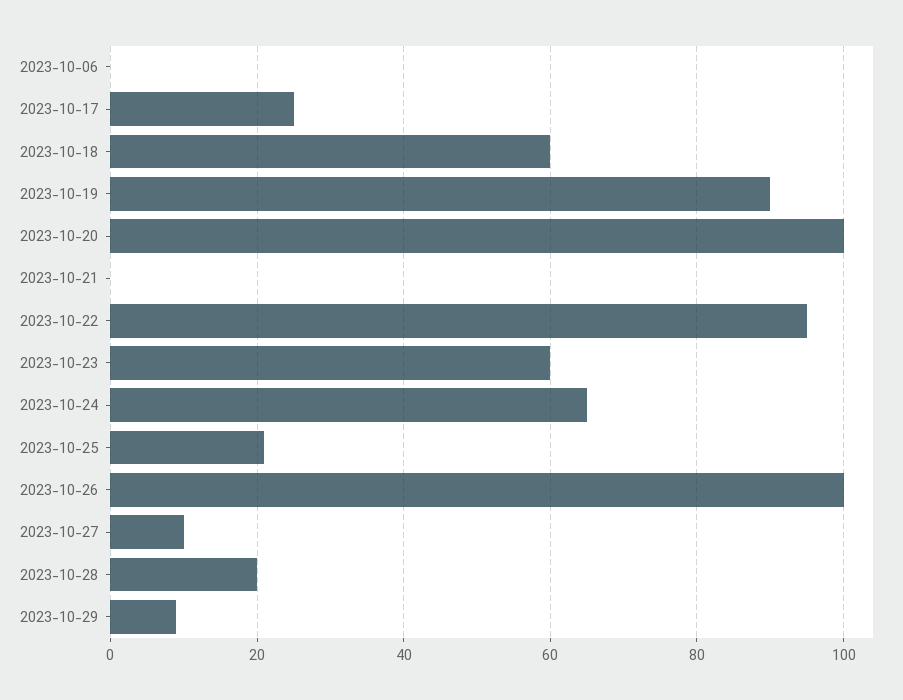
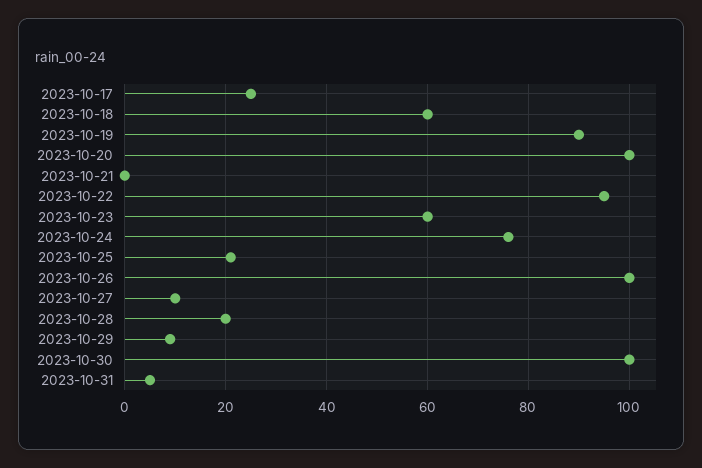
2023-10-06: 0 -> none
2023-10-24: 65 -> 75
2023-10-30: none -> 100
2023-10-31: none -> 5

